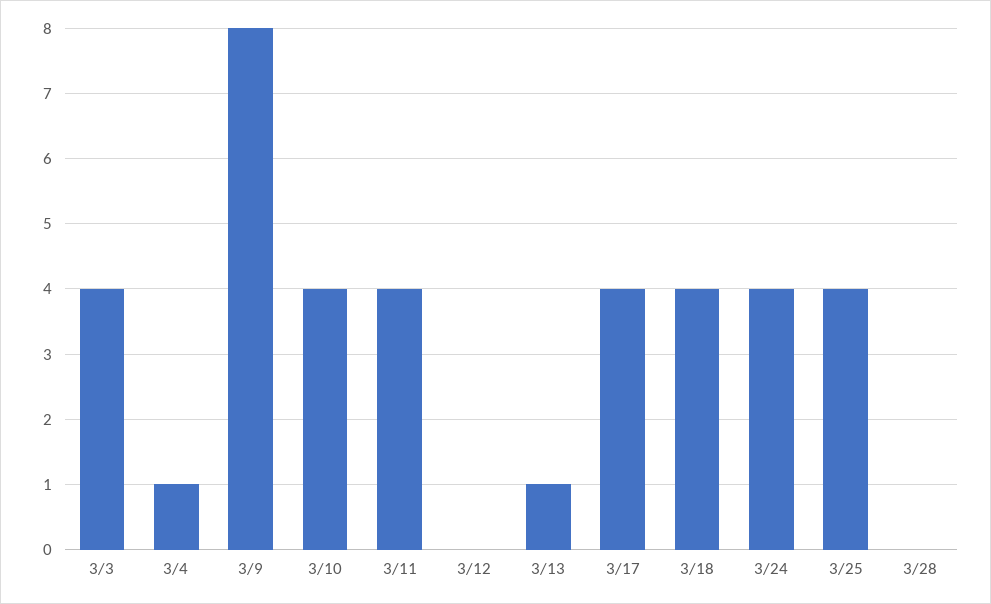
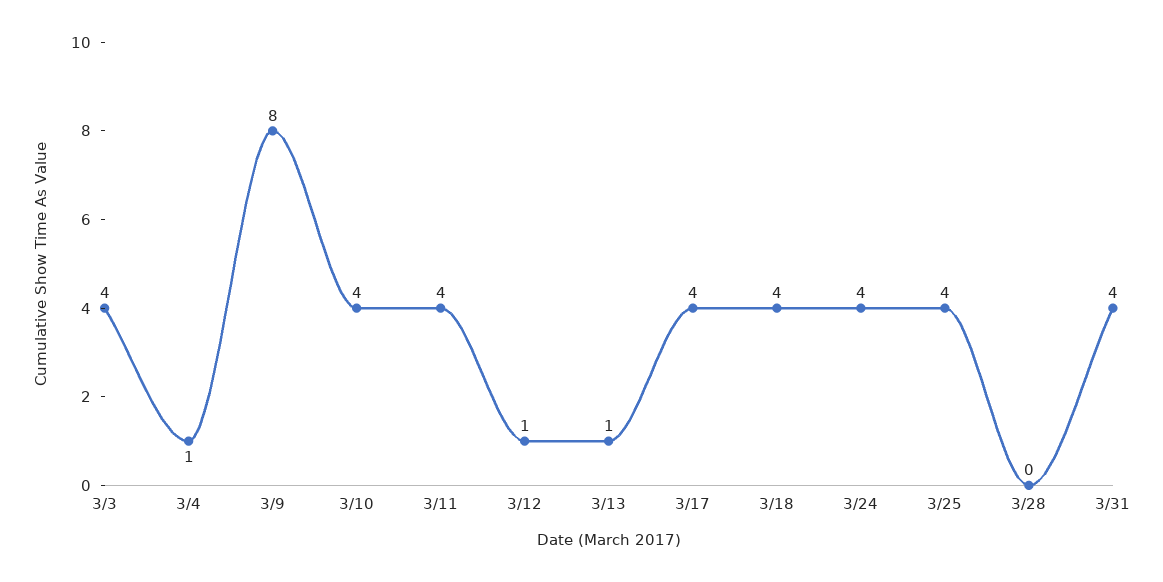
3/12: 0 -> 1
3/31: none -> 4

